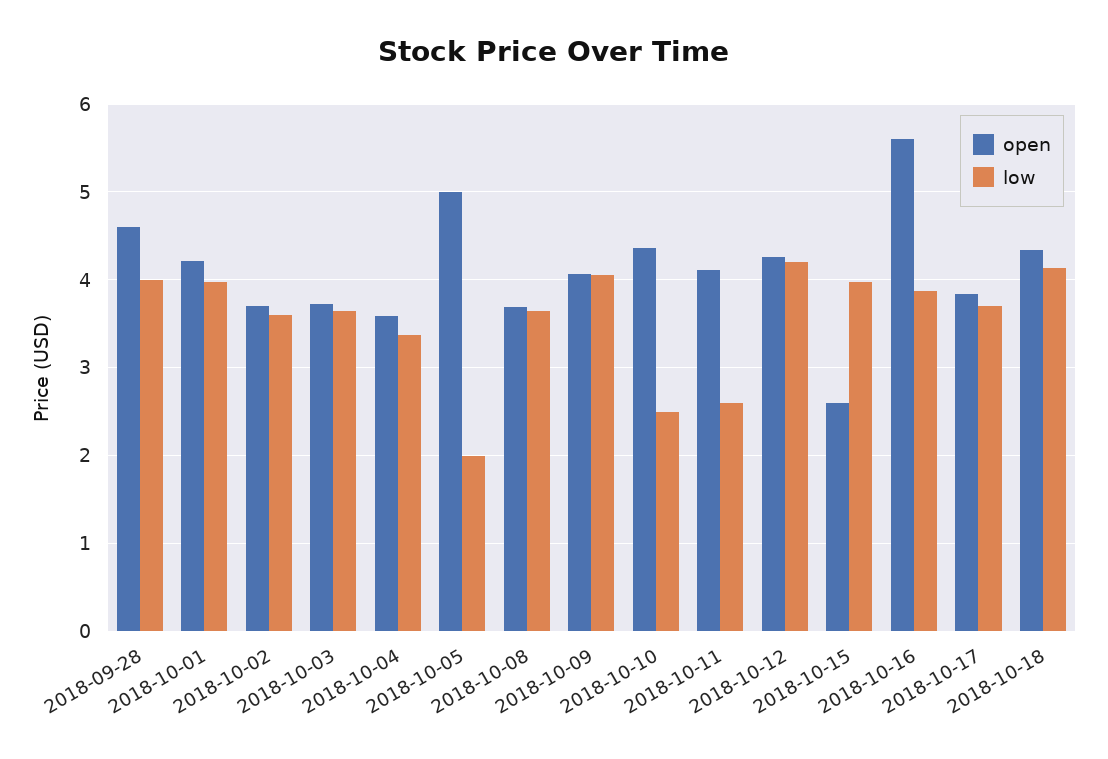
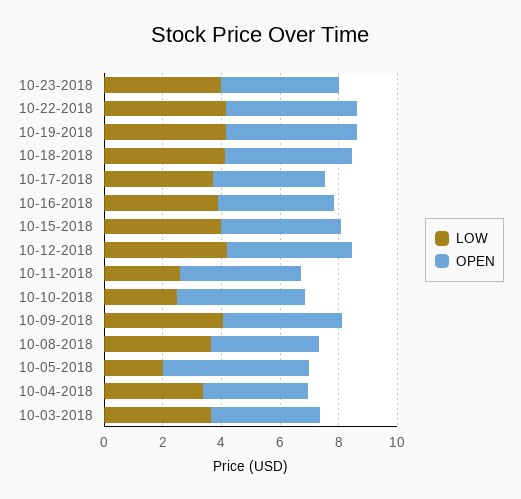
open, 2018-09-28: 4.6 -> none
low, 2018-09-28: 4 -> none
open, 2018-10-01: 4.2 -> none
low, 2018-10-01: 4 -> none
open, 2018-10-02: 3.7 -> none
low, 2018-10-02: 3.6 -> none
open, 2018-10-15: 2.6 -> 4
open, 2018-10-16: 5.6 -> 4
low, 10-23-2018: none -> 4
open, 10-23-2018: none -> 4
low, 10-22-2018: none -> 4
open, 10-22-2018: none -> 4.5
low, 10-19-2018: none -> 4
open, 10-19-2018: none -> 4.5

